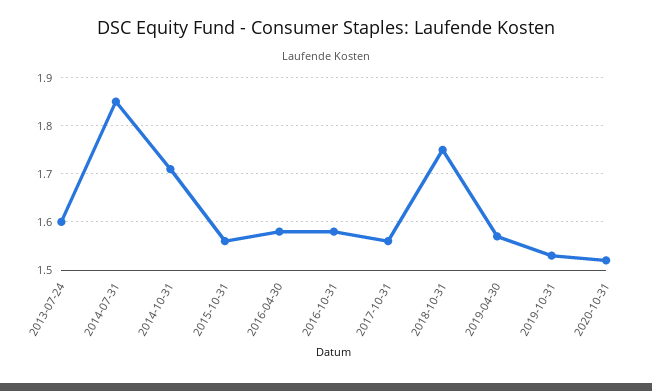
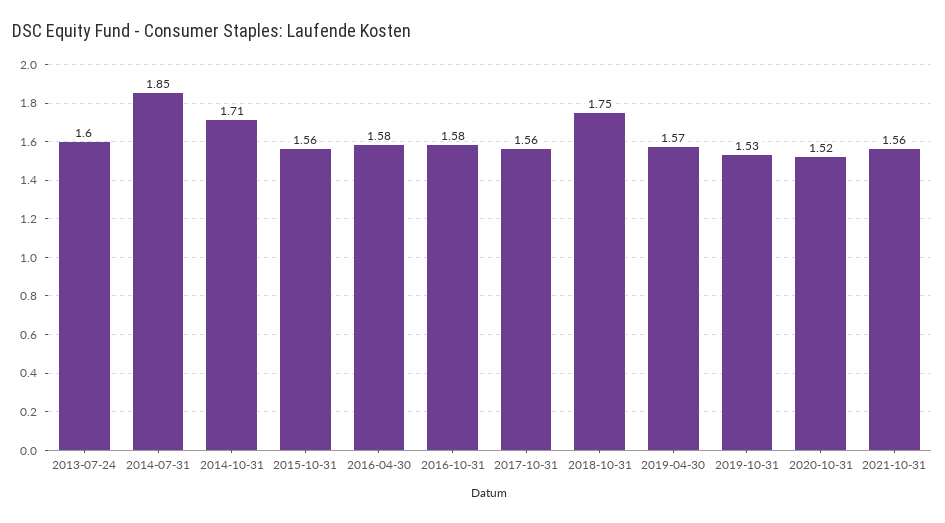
2021-10-31: none -> 1.56

